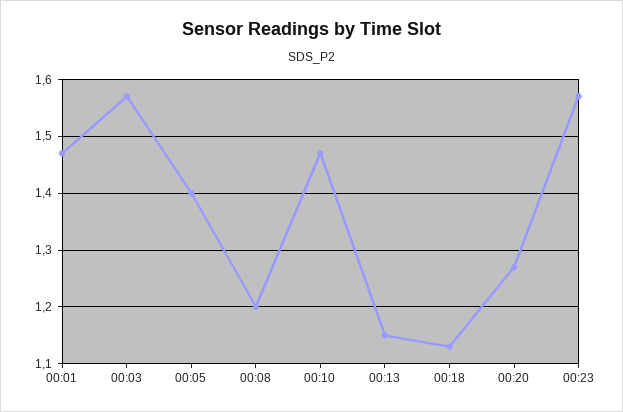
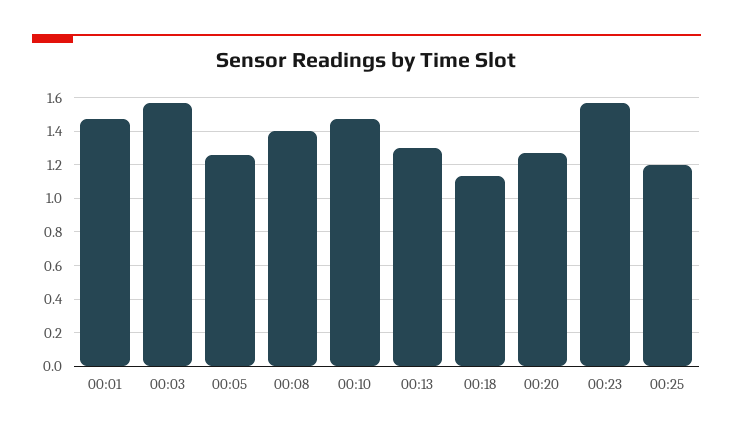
00:05: 1.4 -> 1.25
00:08: 1.2 -> 1.4
00:13: 1.15 -> 1.3
00:25: none -> 1.2

